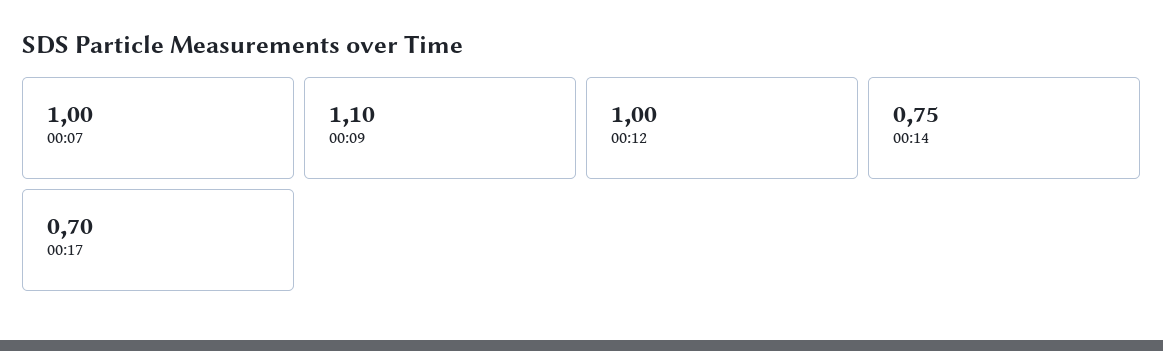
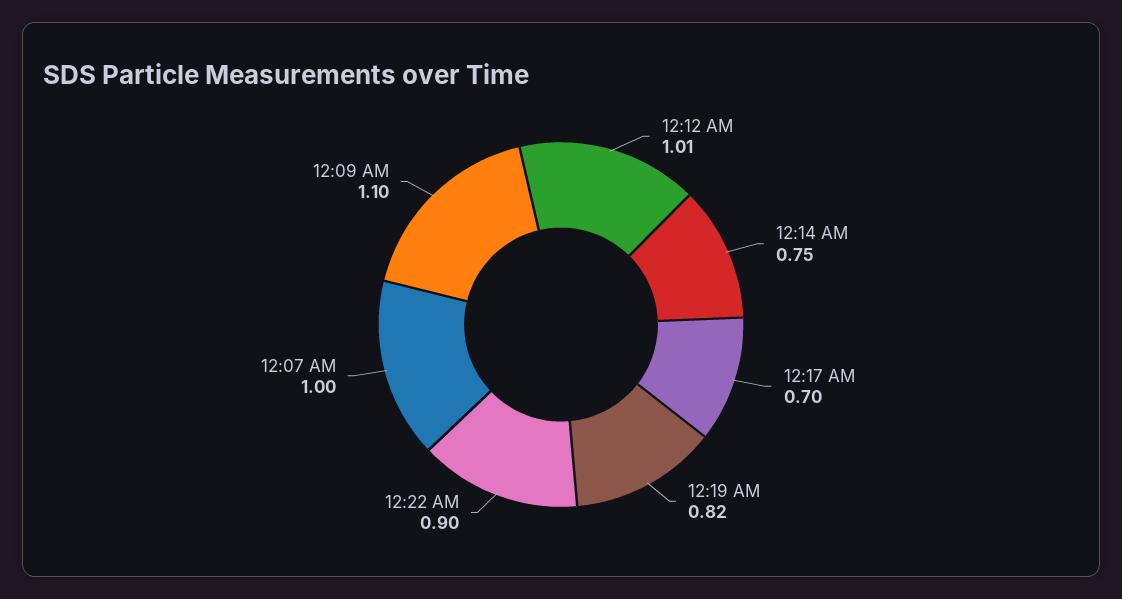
00:12: 1 -> 1.01
12:19 AM: none -> 0.82
12:22 AM: none -> 0.9

